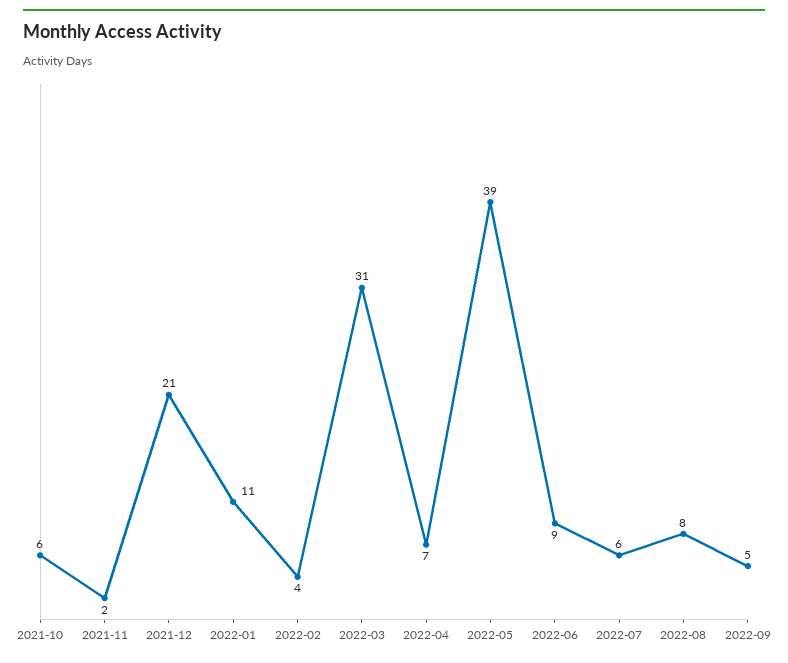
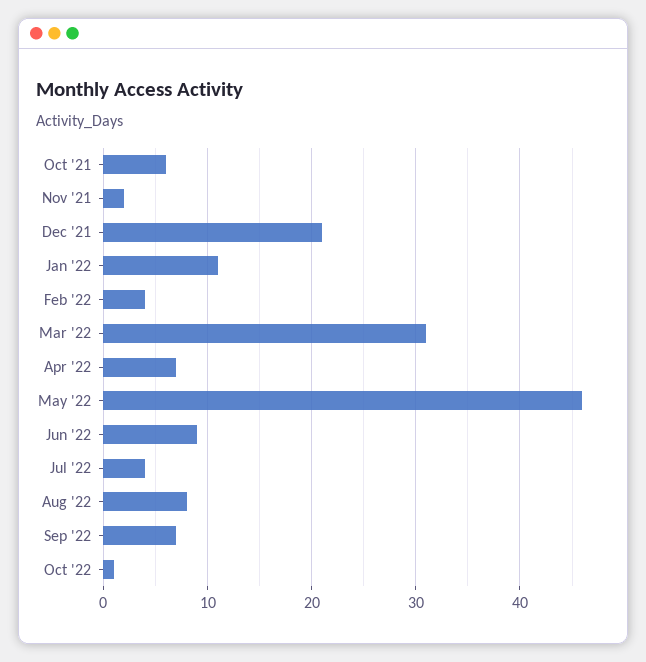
2022-05: 39 -> 46
2022-07: 6 -> 4
2022-09: 5 -> 7
Oct '22: none -> 1

